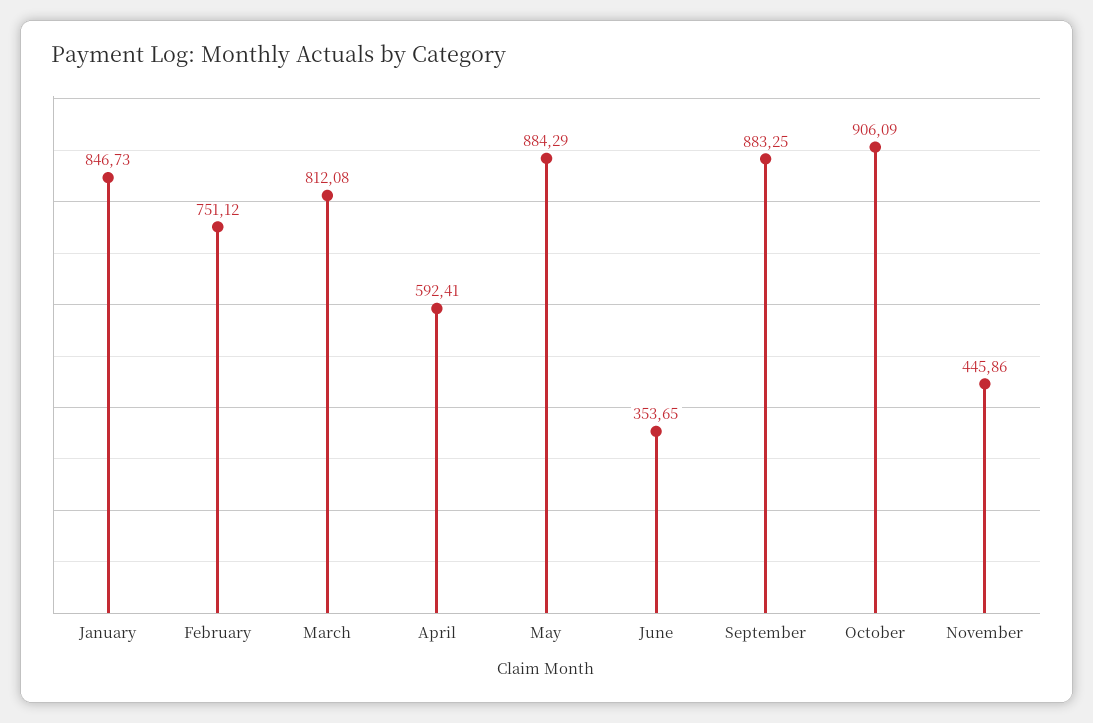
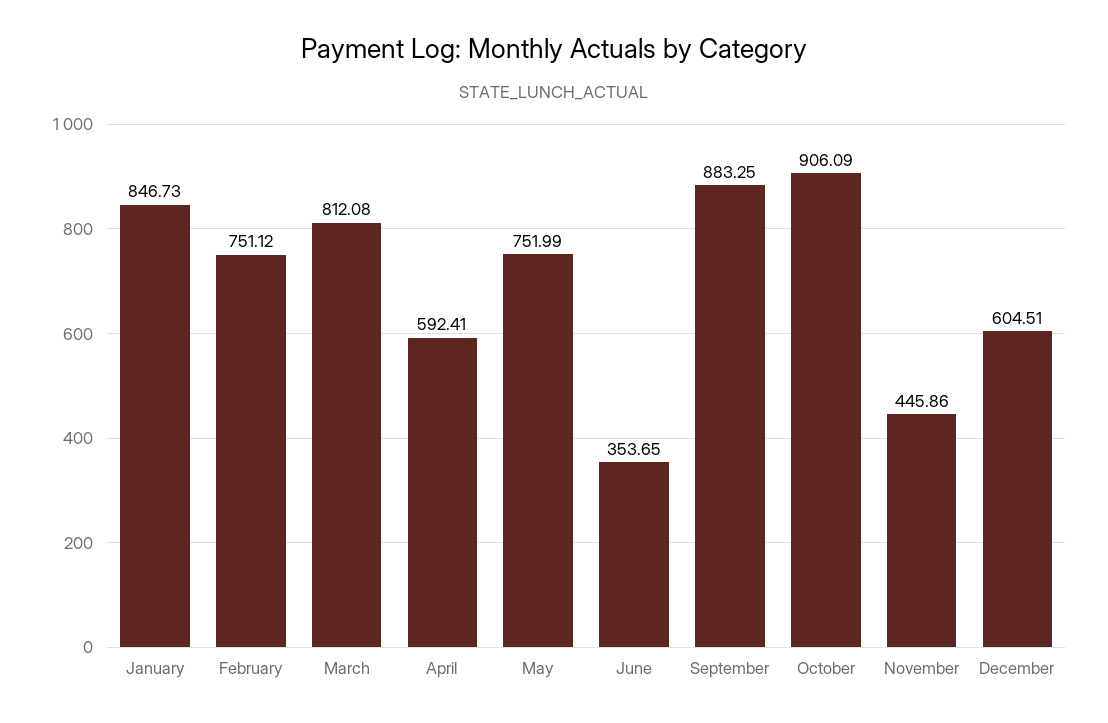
May: 884.29 -> 751.99
December: none -> 604.51

